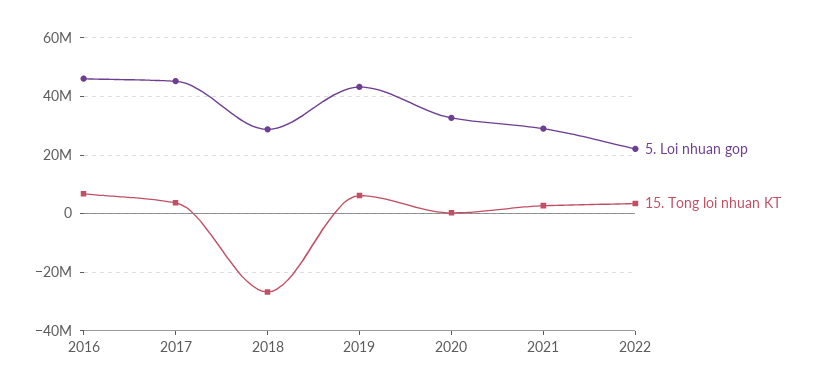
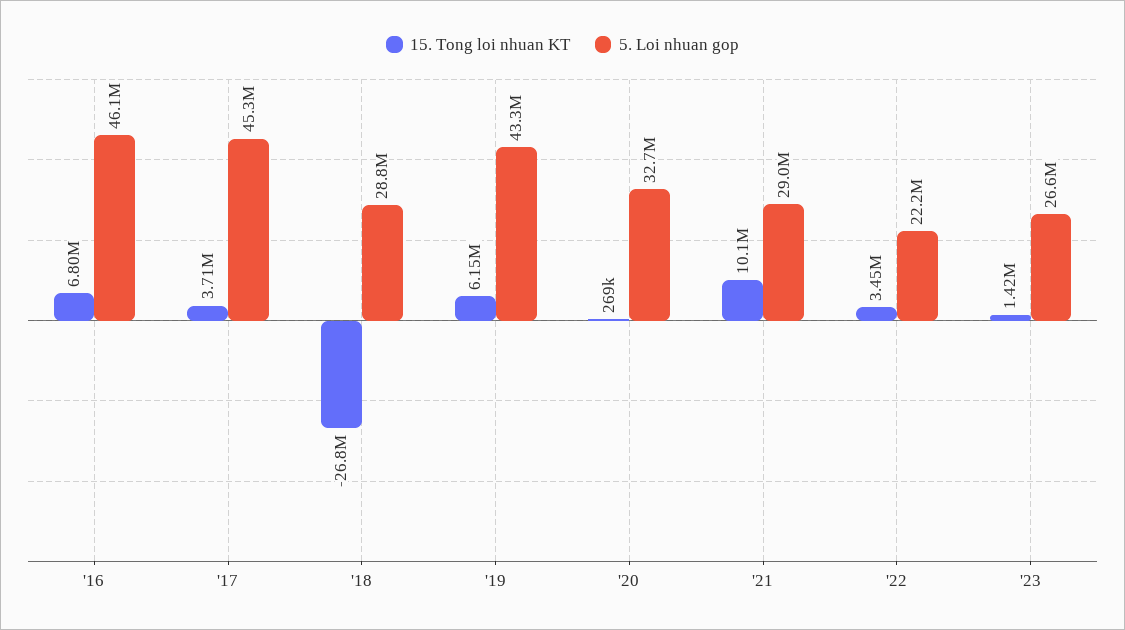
15. Tong loi nhuan KT, 2021: 2500000 -> 10100000
15. Tong loi nhuan KT, '23: none -> 1420000
5. Loi nhuan gop, '23: none -> 26600000

